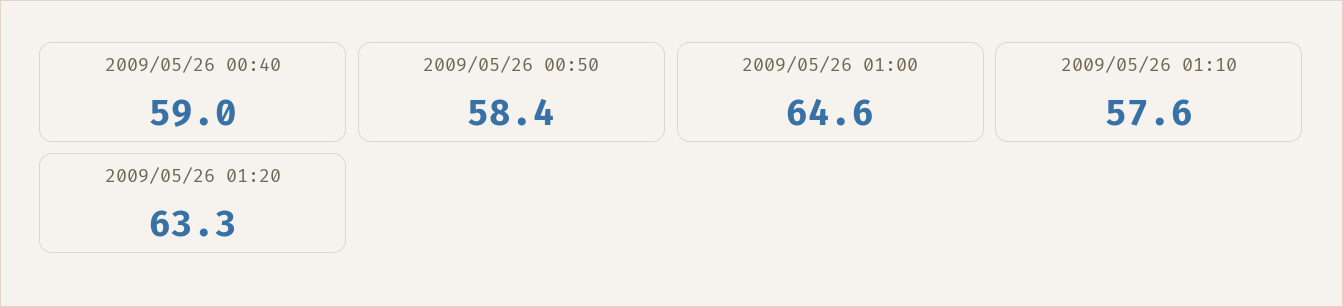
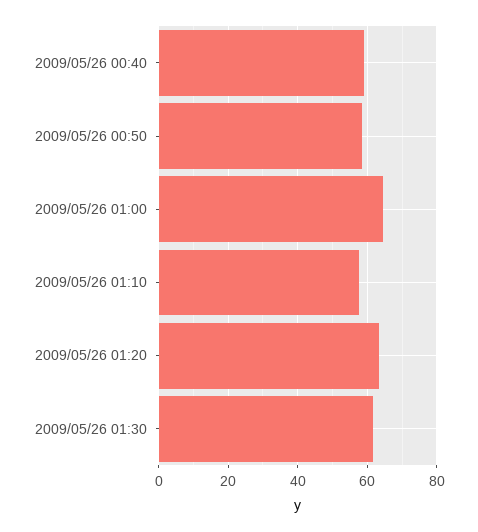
2009/05/26 01:30: none -> 62

